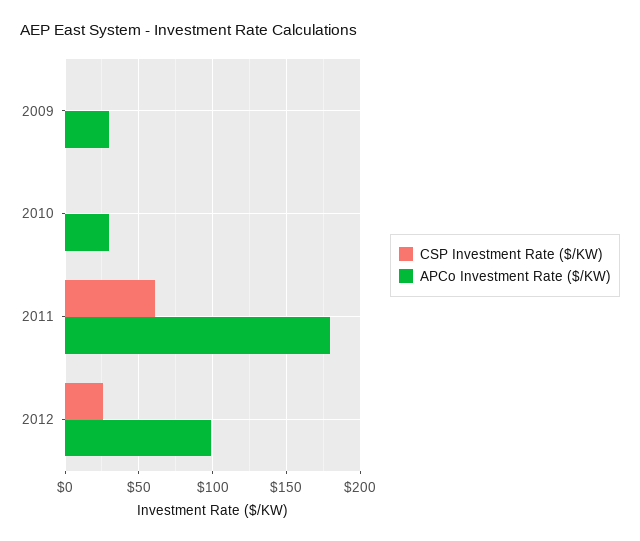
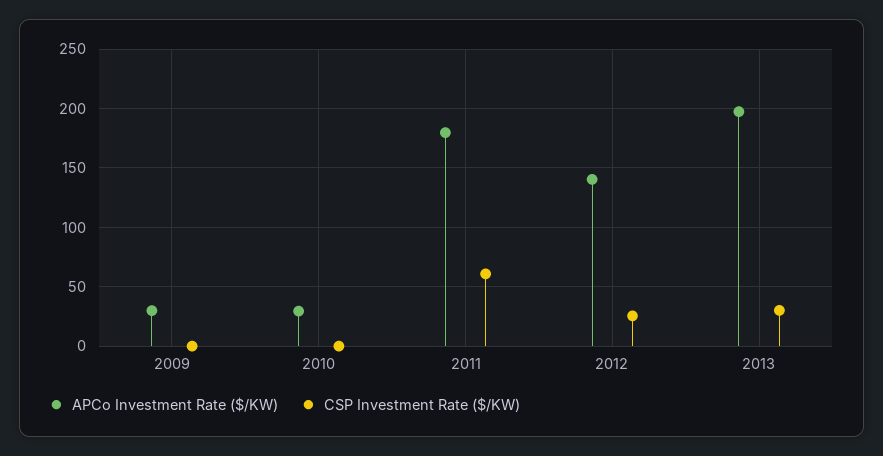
APCo Investment Rate ($/KW), 2012: 100 -> 140
APCo Investment Rate ($/KW), 2013: none -> 200
CSP Investment Rate ($/KW), 2013: none -> 30

